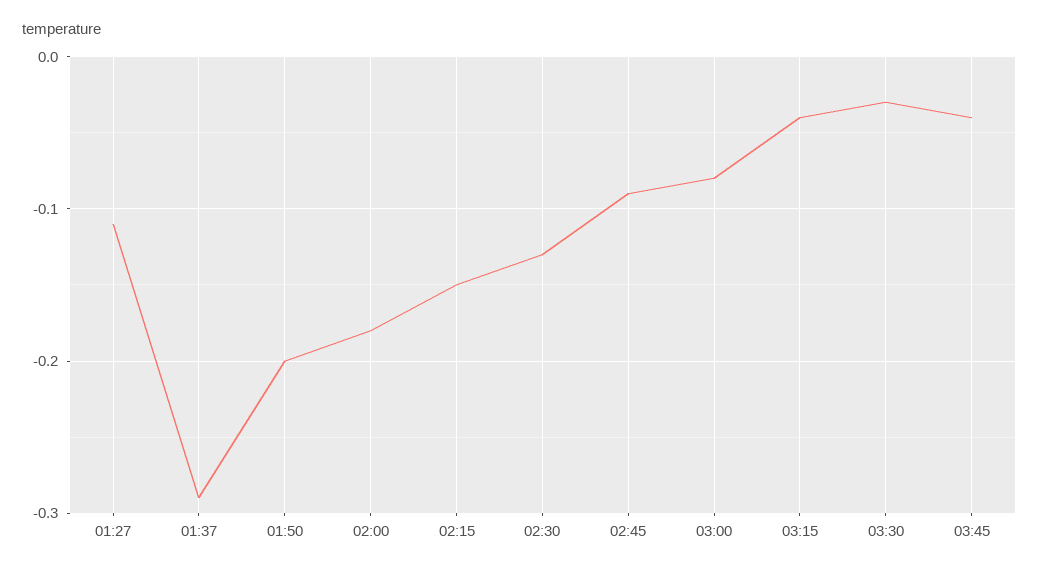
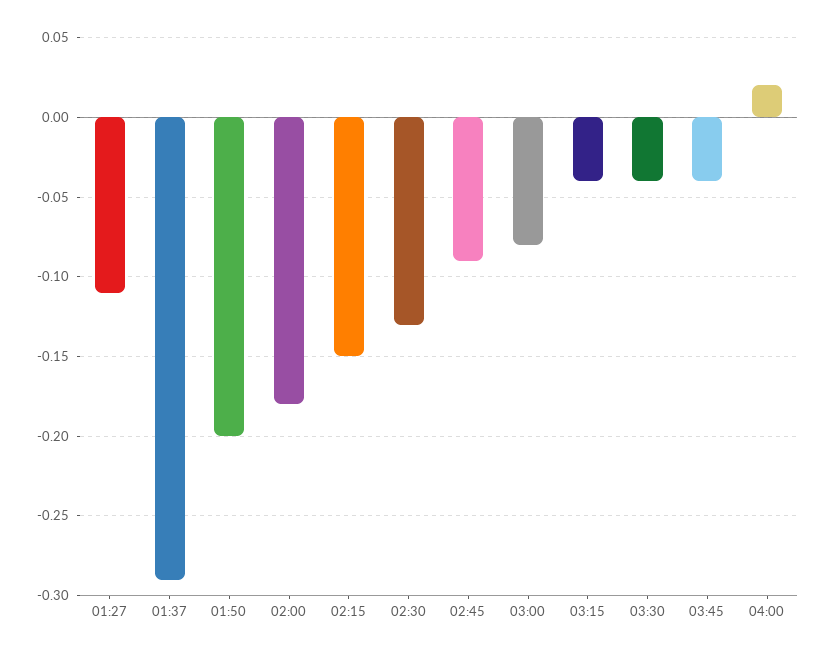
03:30: -0.03 -> -0.04
04:00: none -> 0.02

